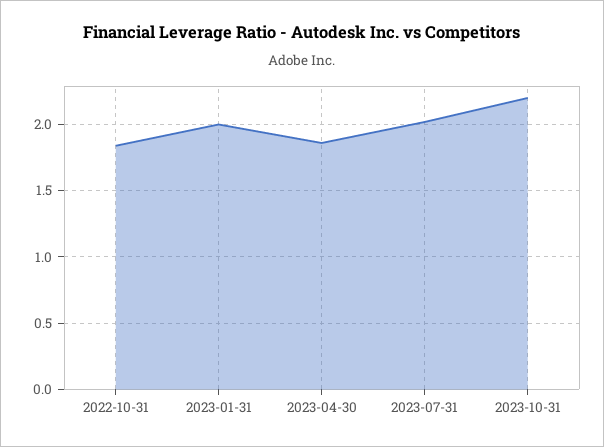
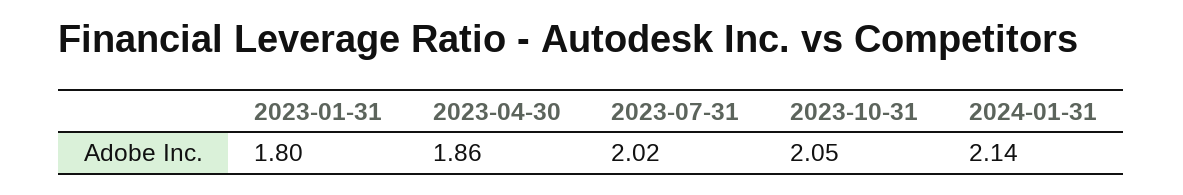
2022-10-31: 1.85 -> none
2023-01-31: 2 -> 1.8
2023-10-31: 2.2 -> 2.05
2024-01-31: none -> 2.14

